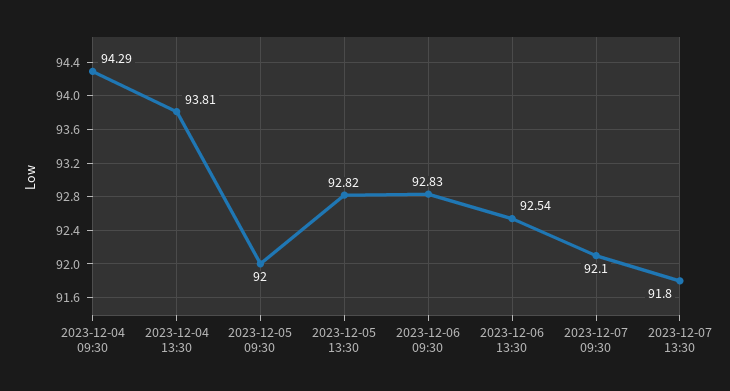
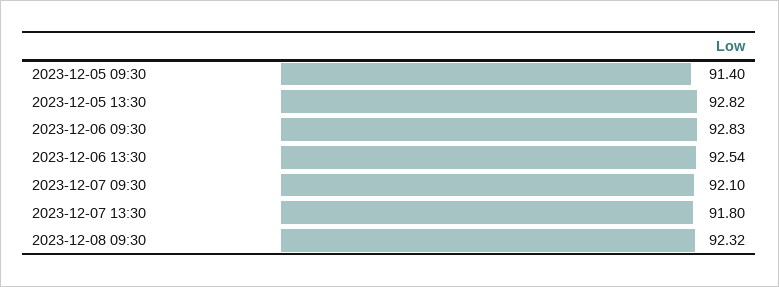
2023-12-04 09:30: 94.29 -> none
2023-12-04 13:30: 93.81 -> none
2023-12-05 09:30: 92 -> 91.4
2023-12-08 09:30: none -> 92.32

